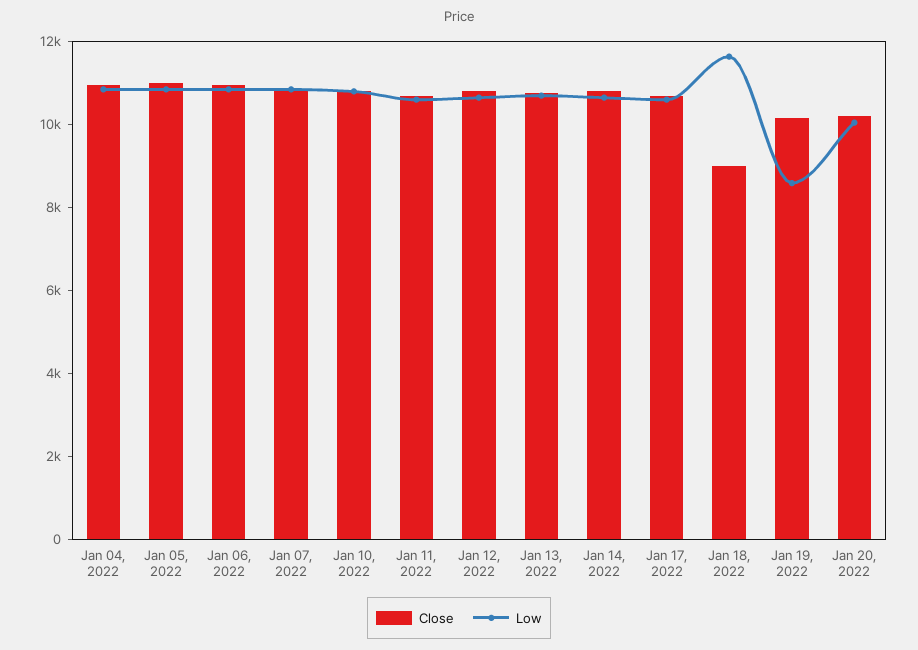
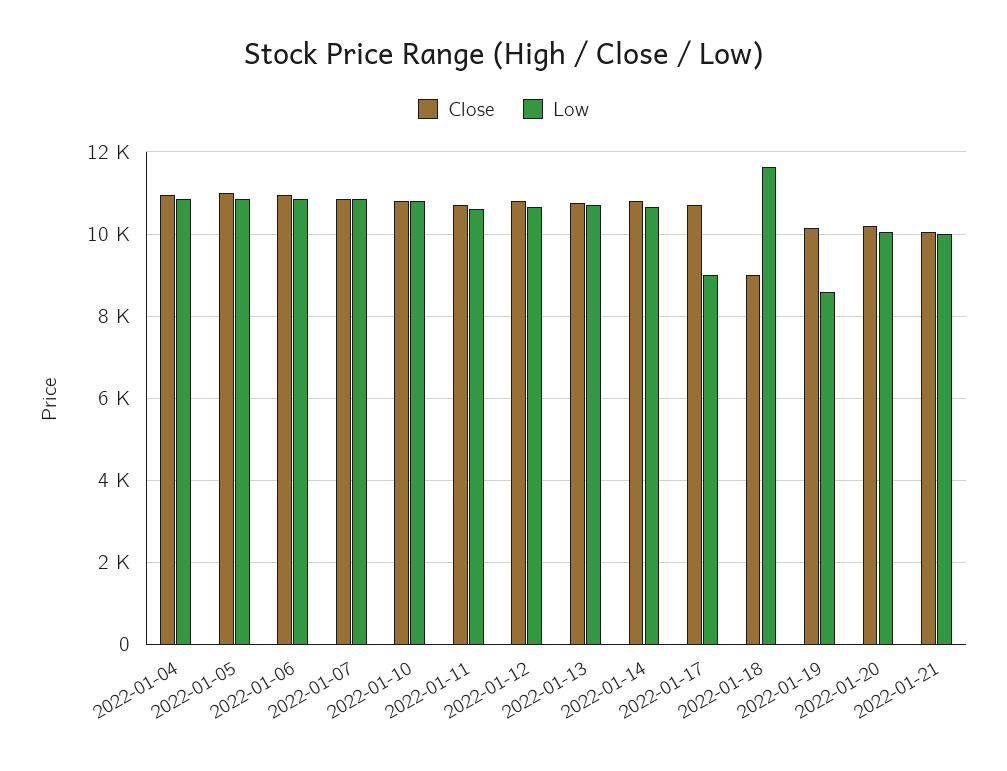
Low, Jan 17, 2022: 10500 -> 9000
Close, 2022-01-21: none -> 10000
Low, 2022-01-21: none -> 10000

